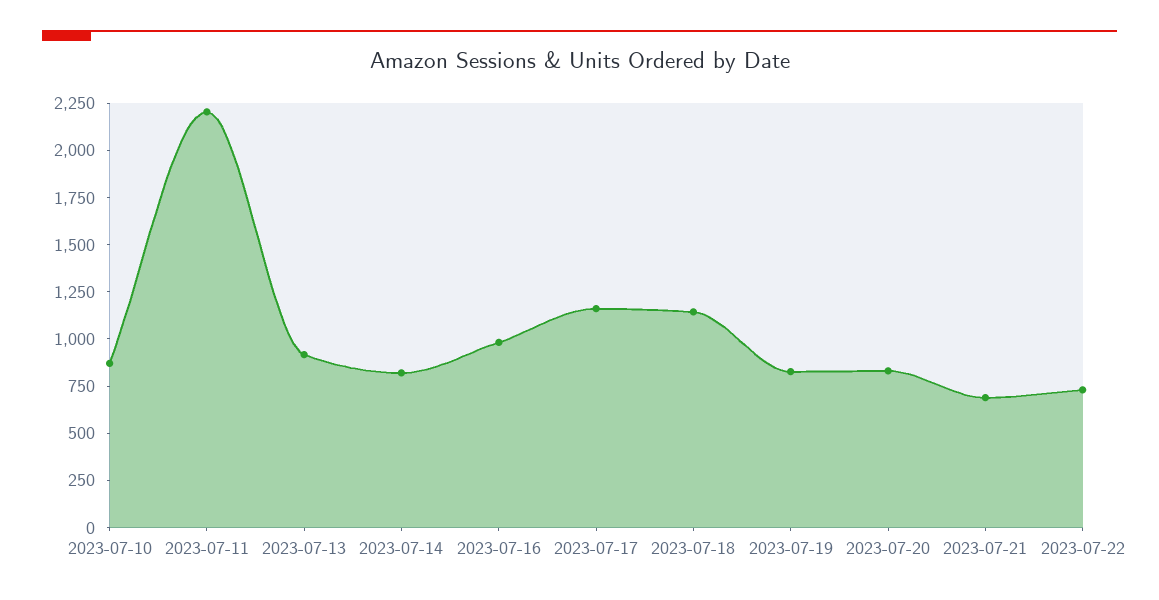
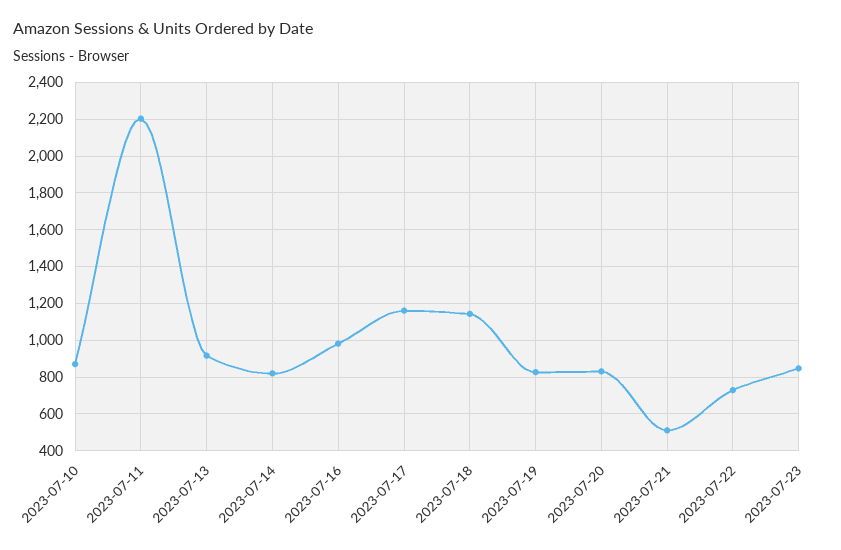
2023-07-21: 700 -> 500
2023-07-23: none -> 850

